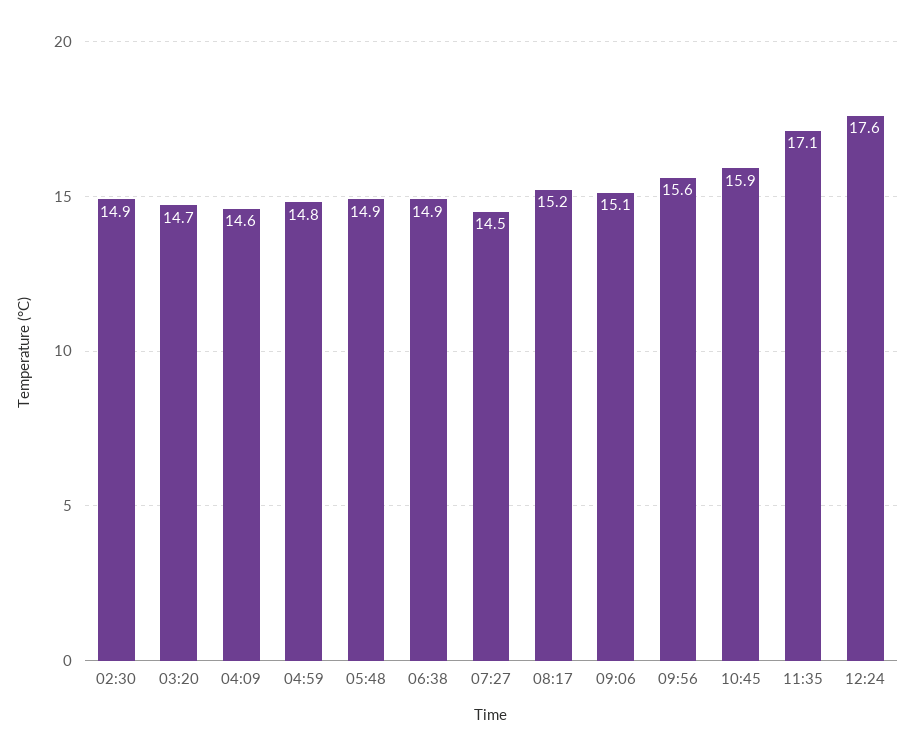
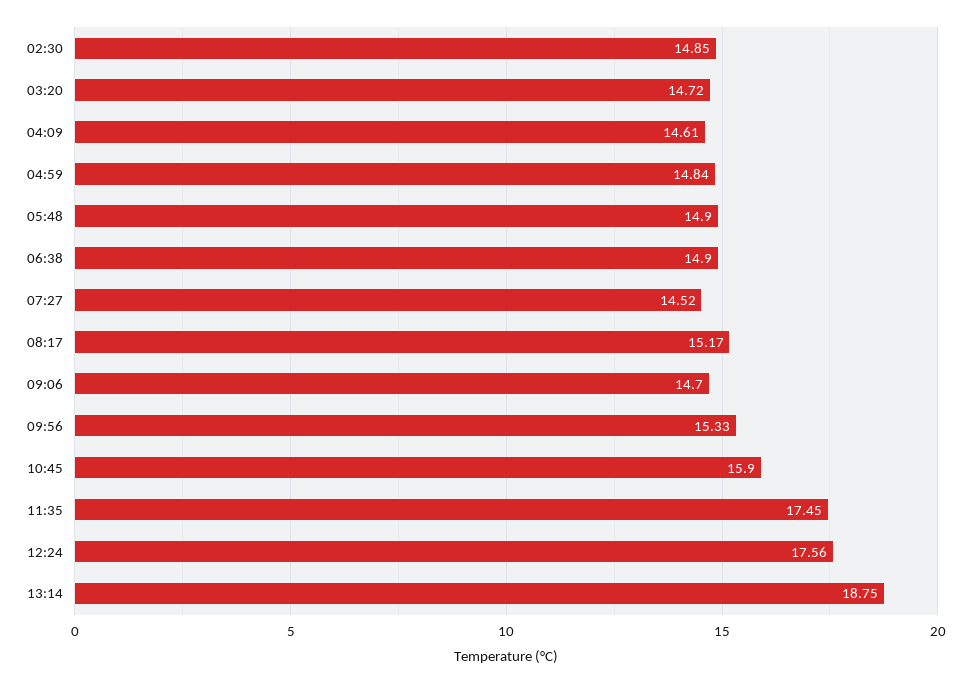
09:06: 15.1 -> 14.7
09:56: 15.6 -> 15.33
11:35: 17.1 -> 17.45
13:14: none -> 18.75

